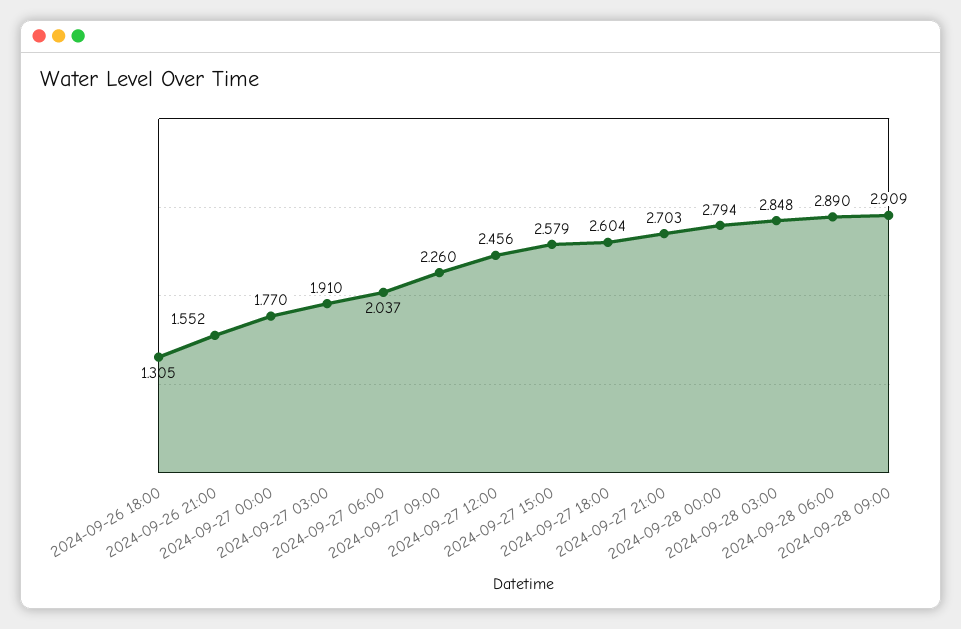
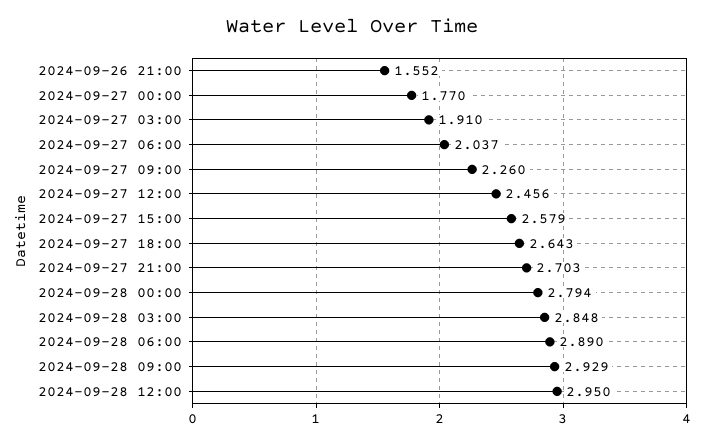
2024-09-26 18:00: 1.305 -> none
2024-09-27 18:00: 2.604 -> 2.643
2024-09-28 09:00: 2.909 -> 2.929
2024-09-28 12:00: none -> 2.95

